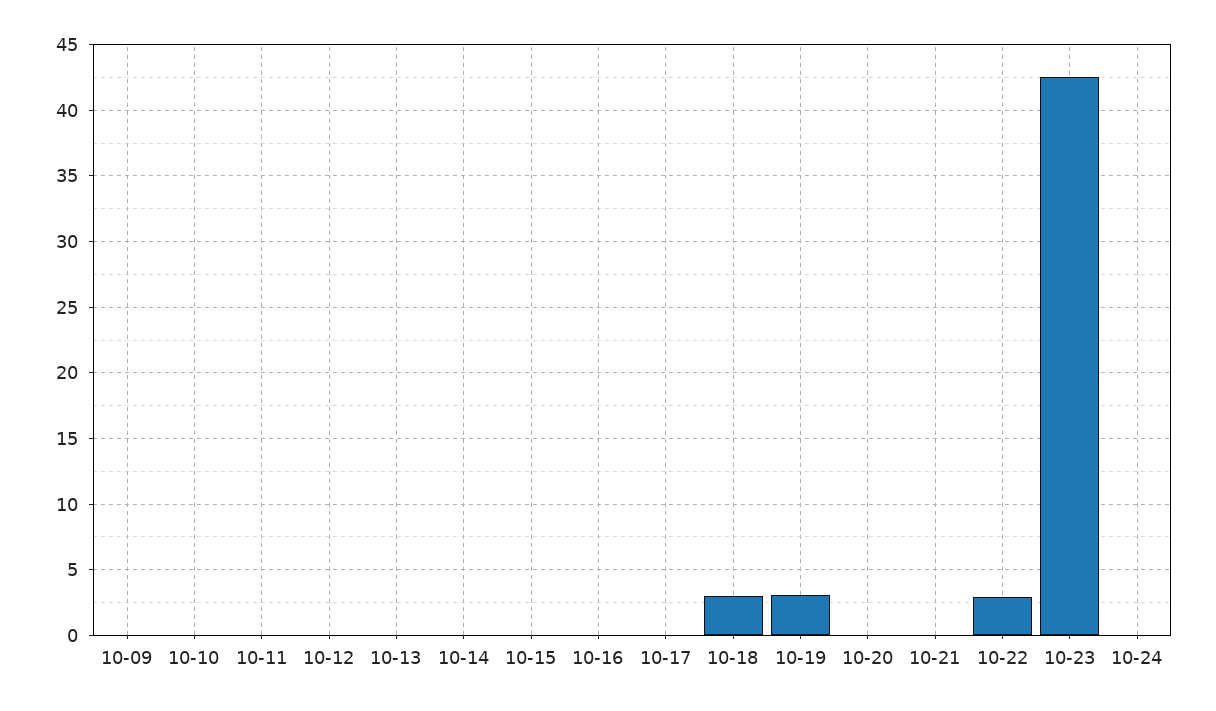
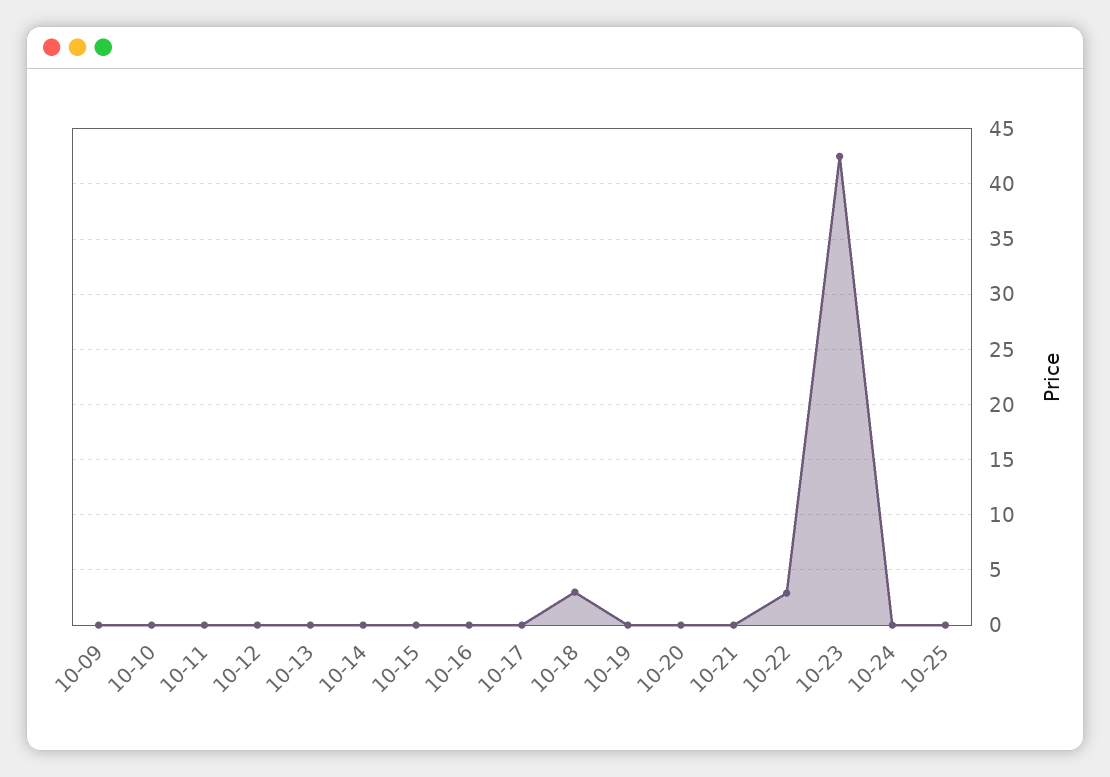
10-19: 3 -> 0
10-25: none -> 0

